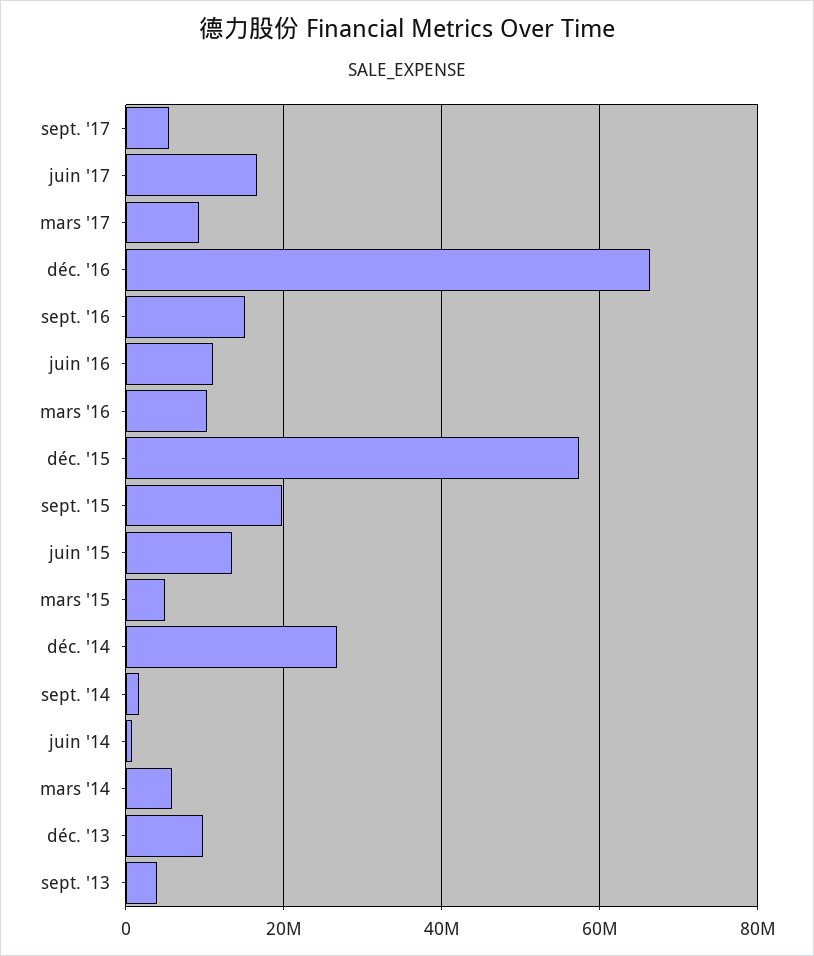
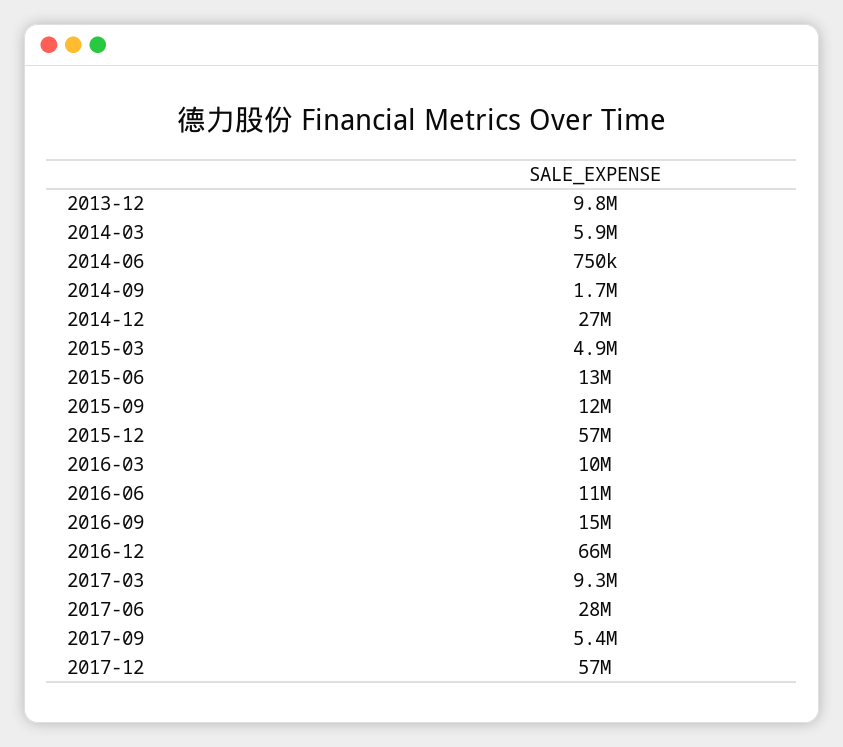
juin '17: 16000000 -> 28000000
sept. '15: 20000000 -> 12000000
sept. '13: 4000000 -> none
2017-12: none -> 57000000

